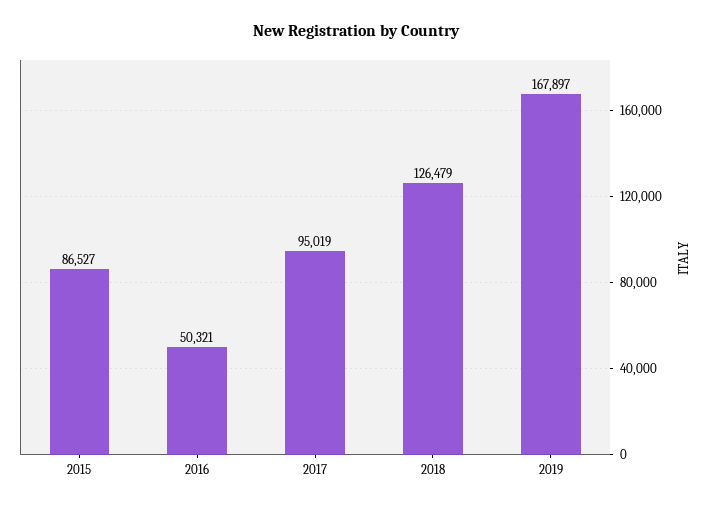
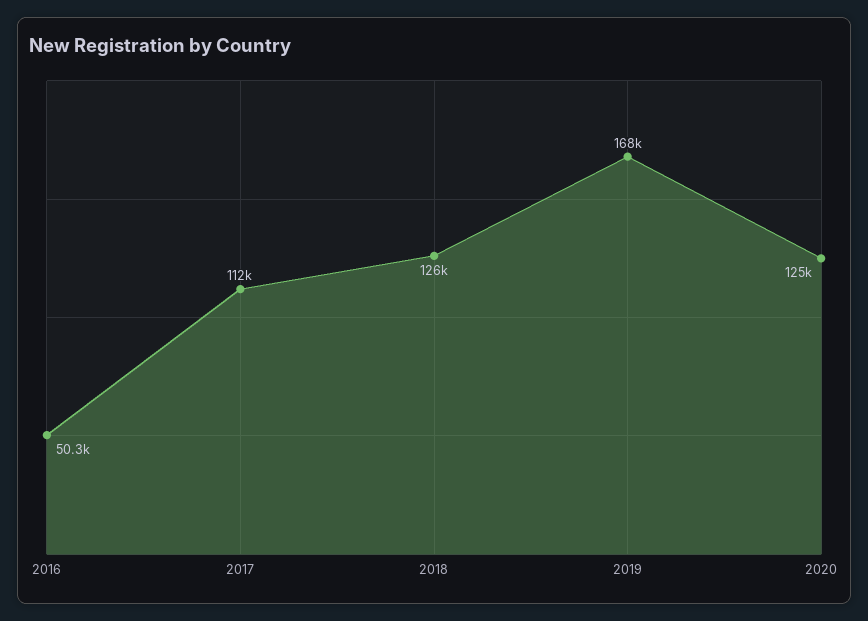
2015: 86527 -> none
2017: 95019 -> 112000
2020: none -> 125000

